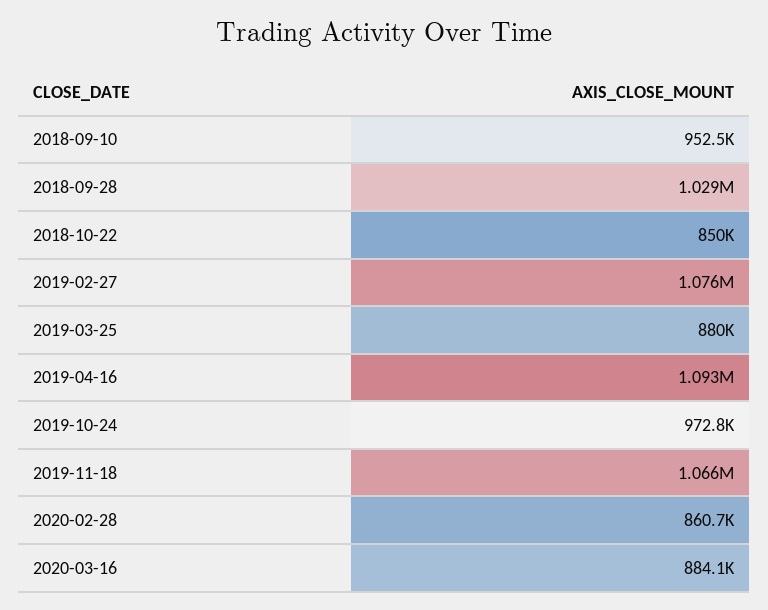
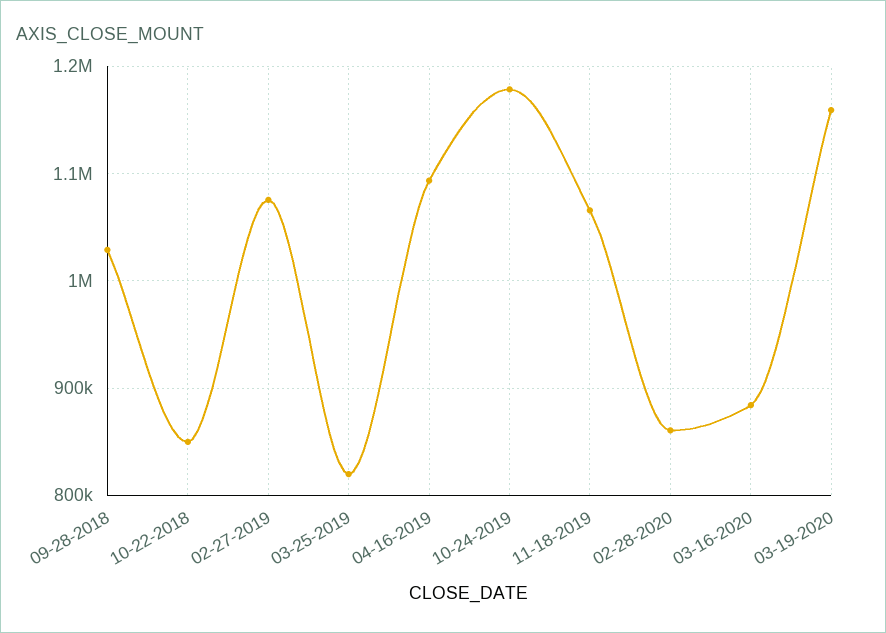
2018-09-10: 952500 -> none
2019-03-25: 880000 -> 820000
2019-10-24: 972800 -> 1180000
03-19-2020: none -> 1160000

